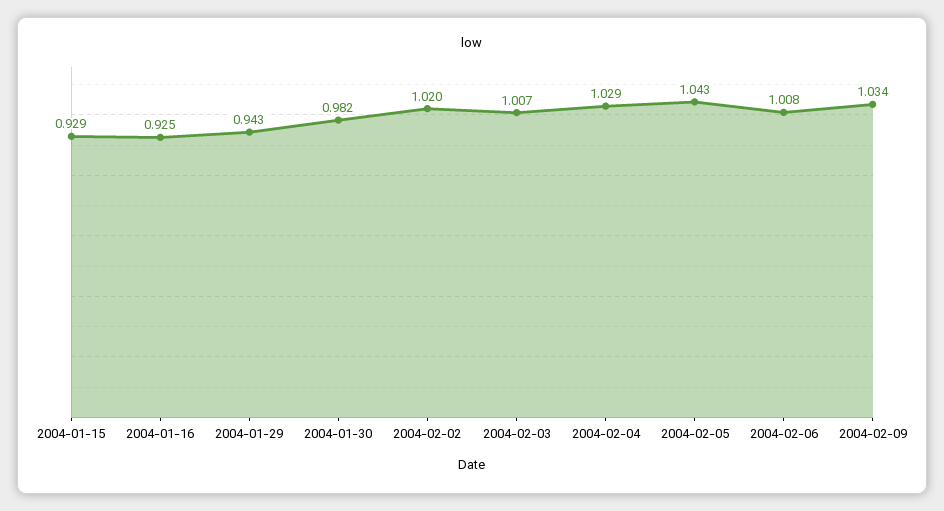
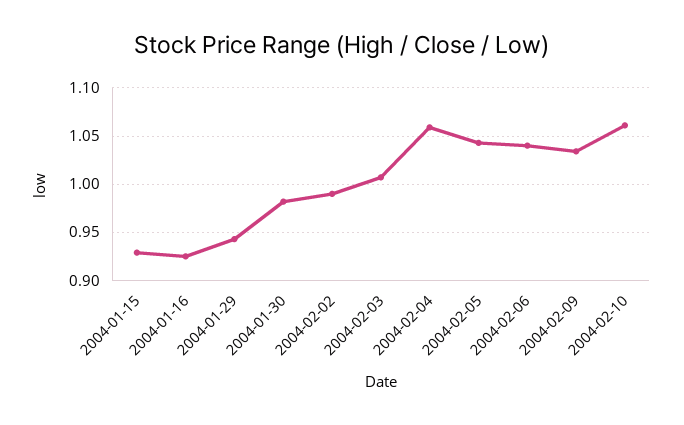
2004-02-02: 1.02 -> 0.99
2004-02-04: 1.029 -> 1.06
2004-02-06: 1.008 -> 1.04
2004-02-10: none -> 1.06

